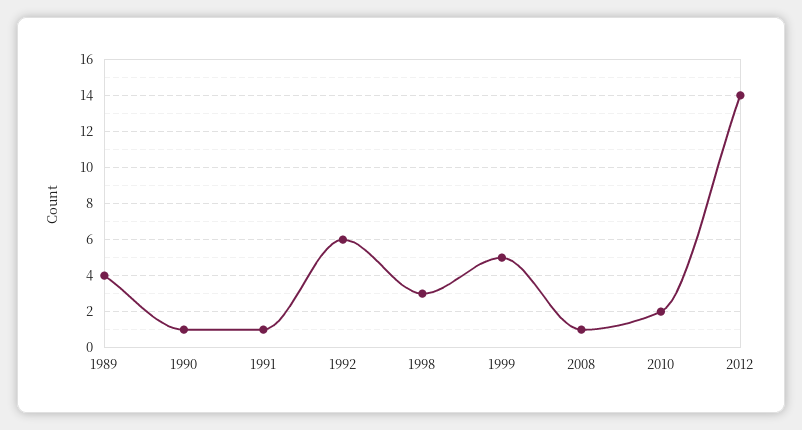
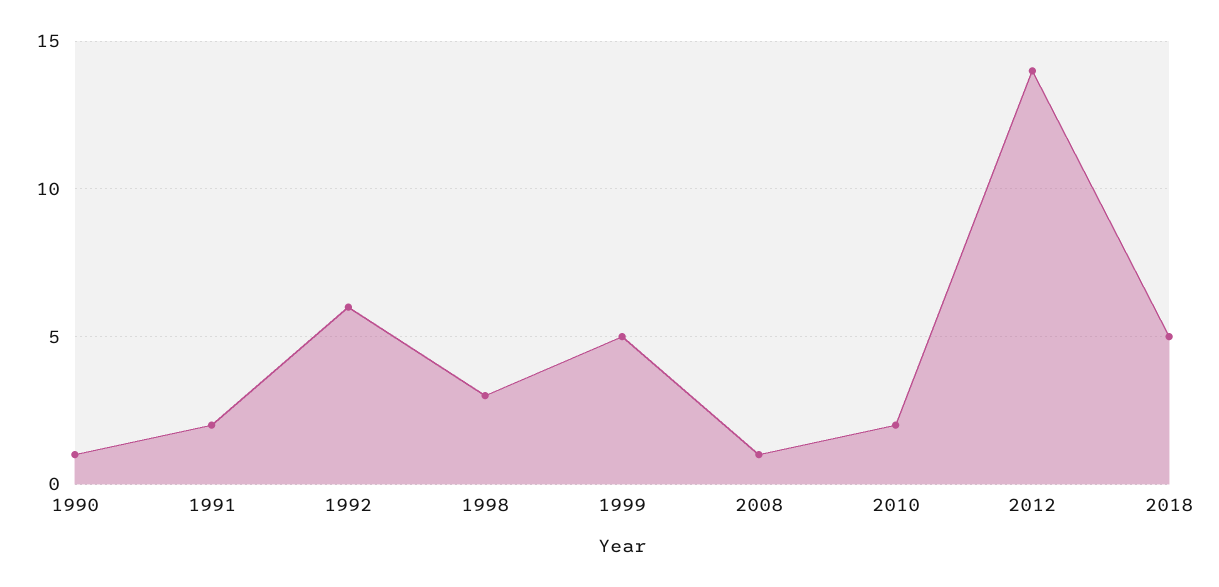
1989: 4 -> none
1991: 1 -> 2
2018: none -> 5

